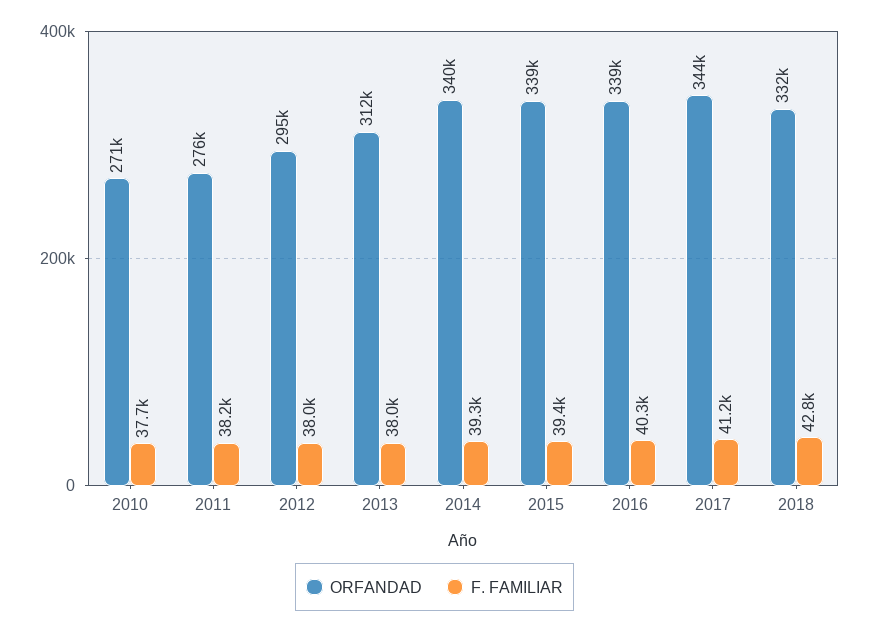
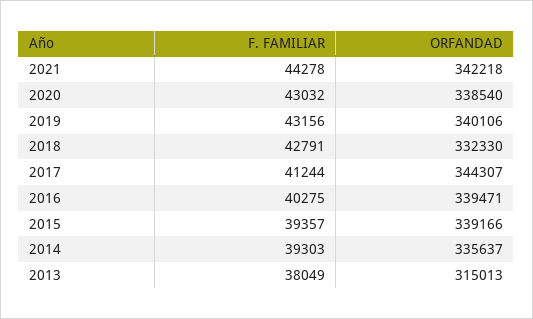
ORFANDAD, 2010: 271000 -> none
F. FAMILIAR, 2010: 37700 -> none
ORFANDAD, 2011: 276000 -> none
F. FAMILIAR, 2011: 38200 -> none
ORFANDAD, 2012: 295000 -> none
F. FAMILIAR, 2012: 38000 -> none
ORFANDAD, 2013: 312000 -> 315013
ORFANDAD, 2014: 340000 -> 335637
F. FAMILIAR, 2021: none -> 44278
ORFANDAD, 2021: none -> 342218
F. FAMILIAR, 2020: none -> 43032
ORFANDAD, 2020: none -> 338540
F. FAMILIAR, 2019: none -> 43156
ORFANDAD, 2019: none -> 340106

